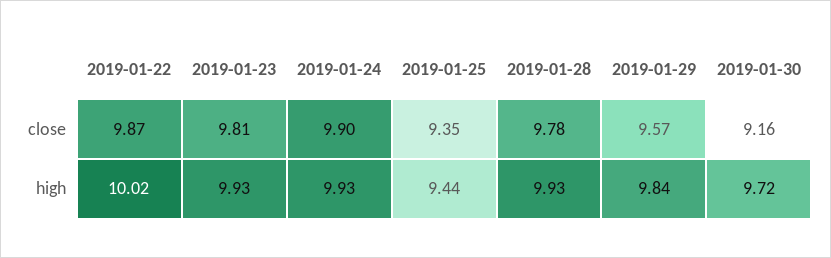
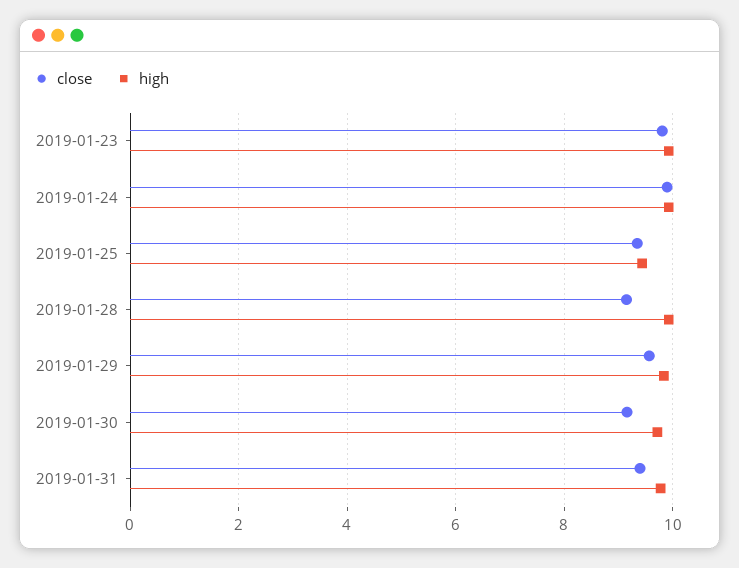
close, 2019-01-22: 9.87 -> none
close, 2019-01-28: 9.78 -> 9.2
high, 2019-01-22: 10.02 -> none
close, 2019-01-31: none -> 9.4
high, 2019-01-31: none -> 9.8

